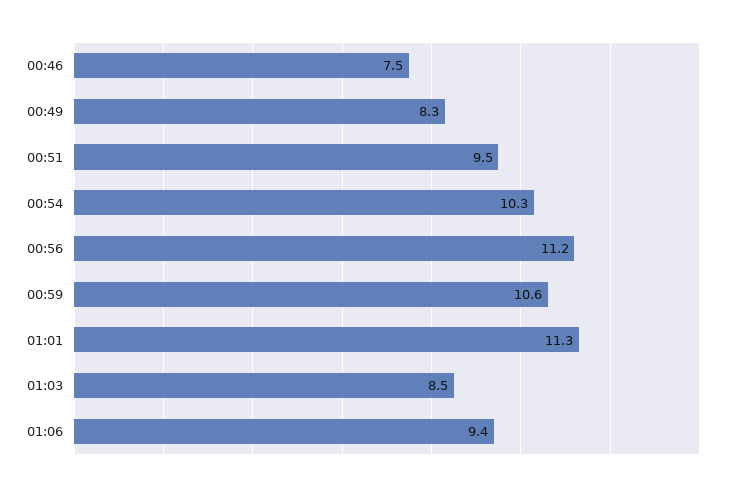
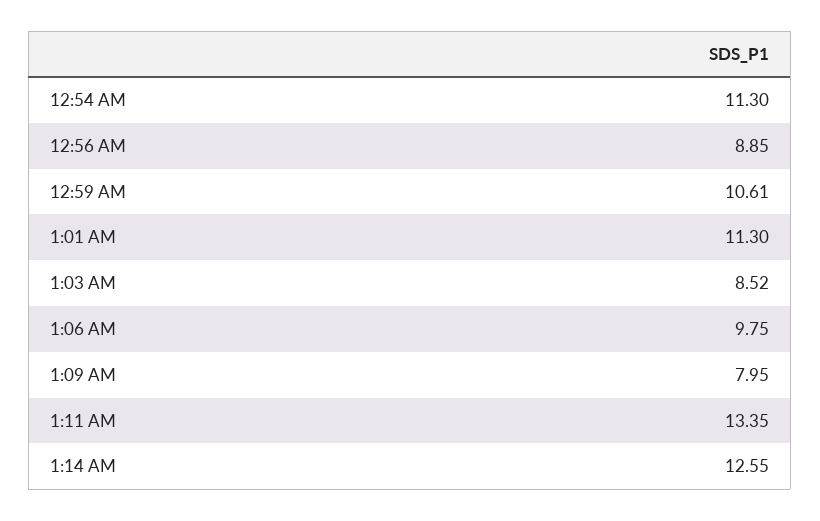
00:46: 7.5 -> none
00:49: 8.3 -> none
00:51: 9.5 -> none
00:54: 10.3 -> 11.3
00:56: 11.2 -> 8.85
01:06: 9.4 -> 9.75
1:09 AM: none -> 7.95
1:11 AM: none -> 13.35
1:14 AM: none -> 12.55

